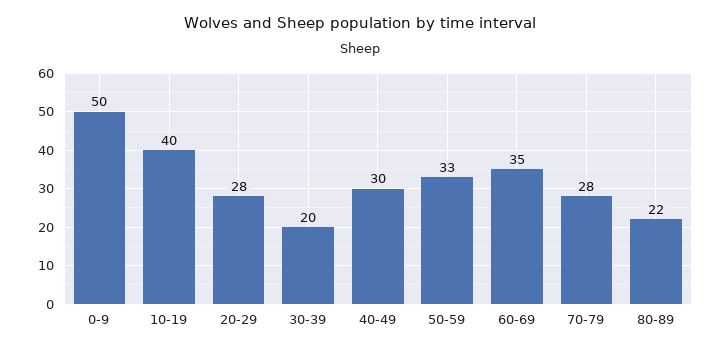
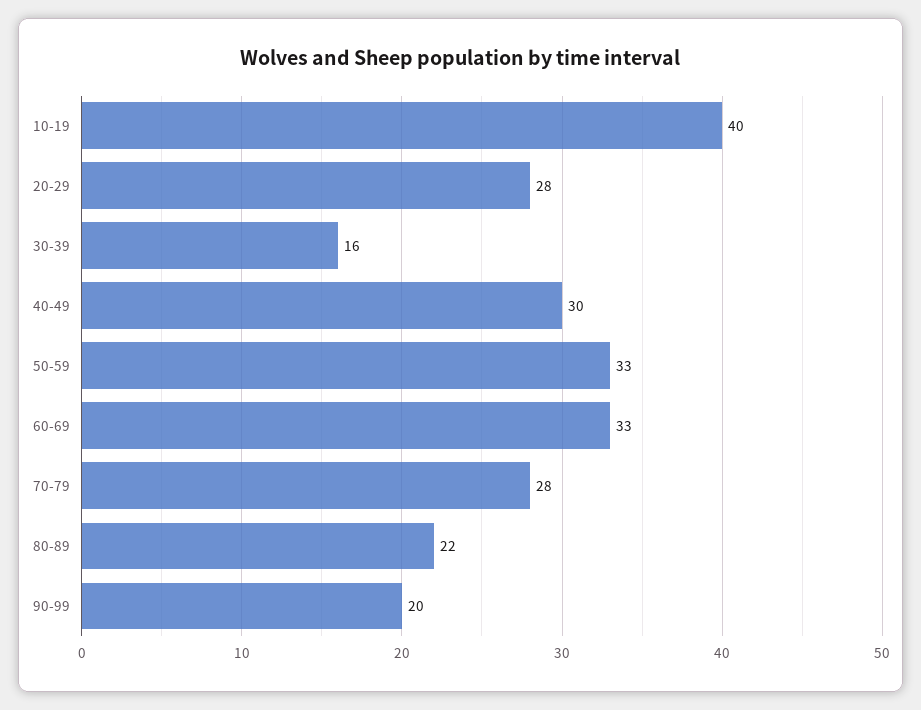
0-9: 50 -> none
30-39: 20 -> 16
60-69: 35 -> 33
90-99: none -> 20

